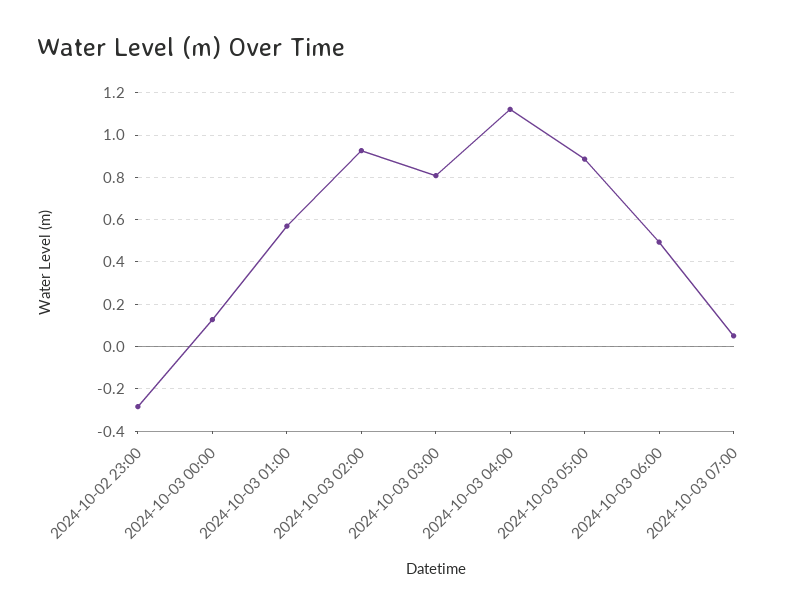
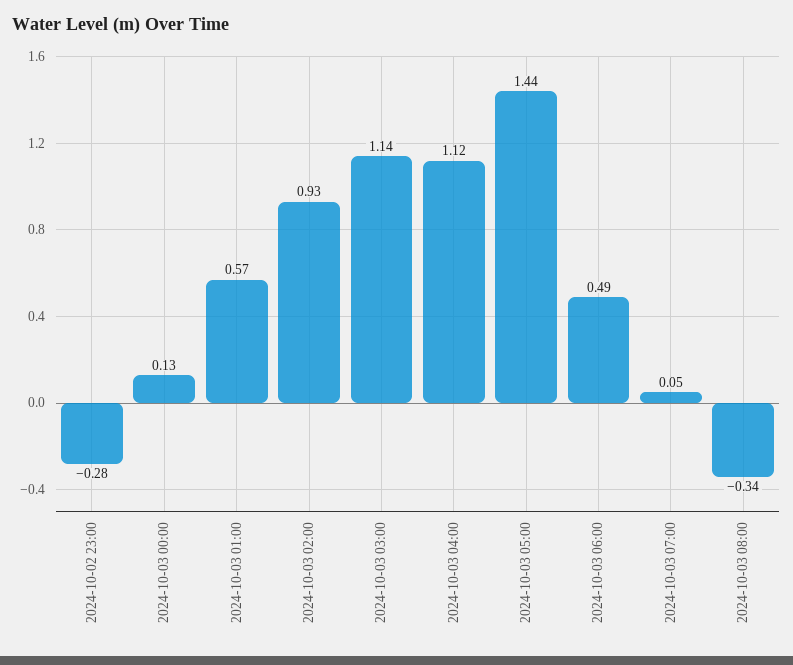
2024-10-03 03:00: 0.8 -> 1.14
2024-10-03 05:00: 0.9 -> 1.44
2024-10-03 08:00: none -> -0.34

